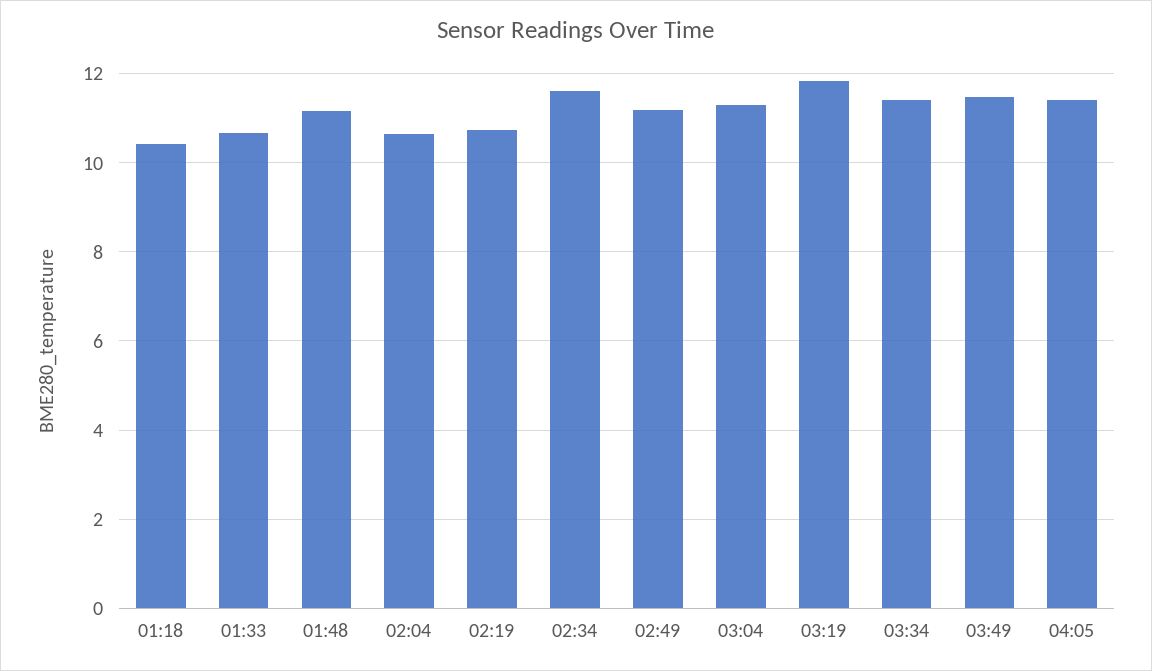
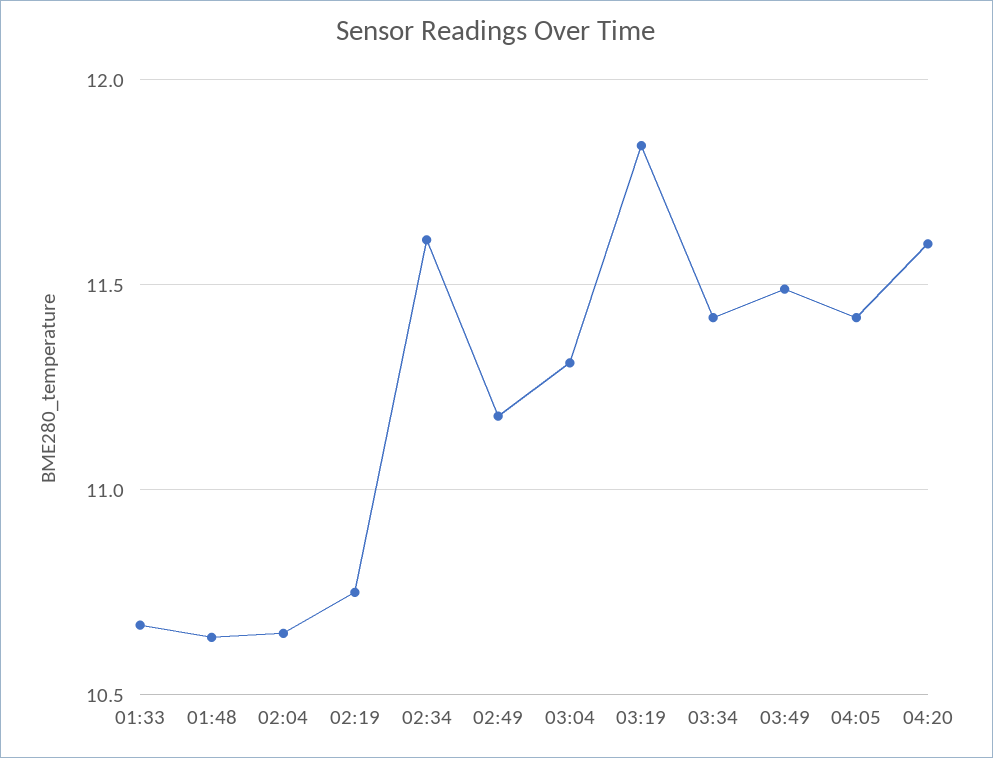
01:18: 10.4 -> none
01:48: 11.2 -> 10.65
04:20: none -> 11.6

